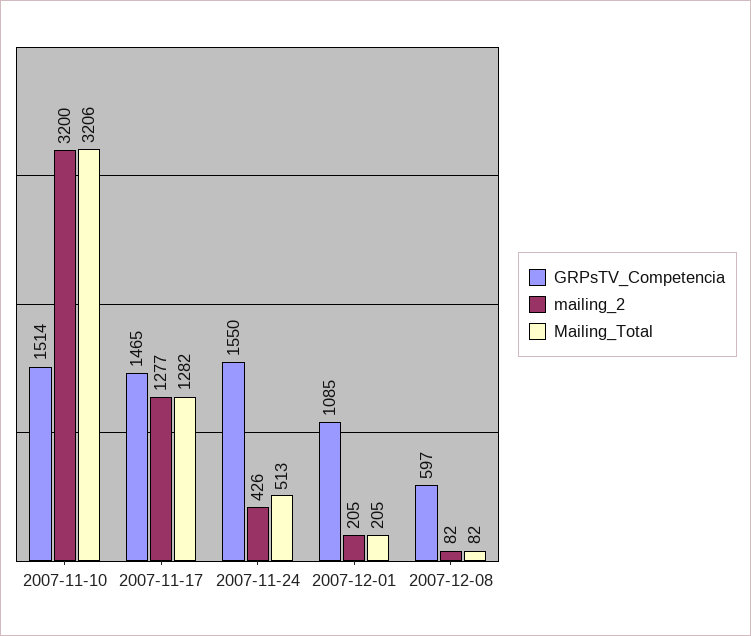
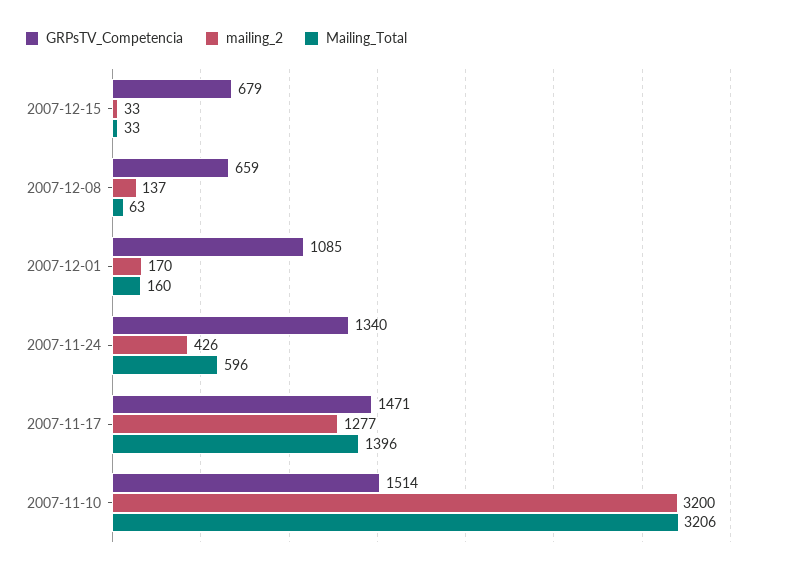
GRPsTV_Competencia, 2007-11-17: 1465 -> 1471
Mailing_Total, 2007-11-17: 1282 -> 1396
GRPsTV_Competencia, 2007-11-24: 1550 -> 1340
Mailing_Total, 2007-11-24: 513 -> 596
mailing_2, 2007-12-01: 205 -> 170
Mailing_Total, 2007-12-01: 205 -> 160
GRPsTV_Competencia, 2007-12-08: 597 -> 659
mailing_2, 2007-12-08: 82 -> 137
Mailing_Total, 2007-12-08: 82 -> 63
GRPsTV_Competencia, 2007-12-15: none -> 679
mailing_2, 2007-12-15: none -> 33
Mailing_Total, 2007-12-15: none -> 33

